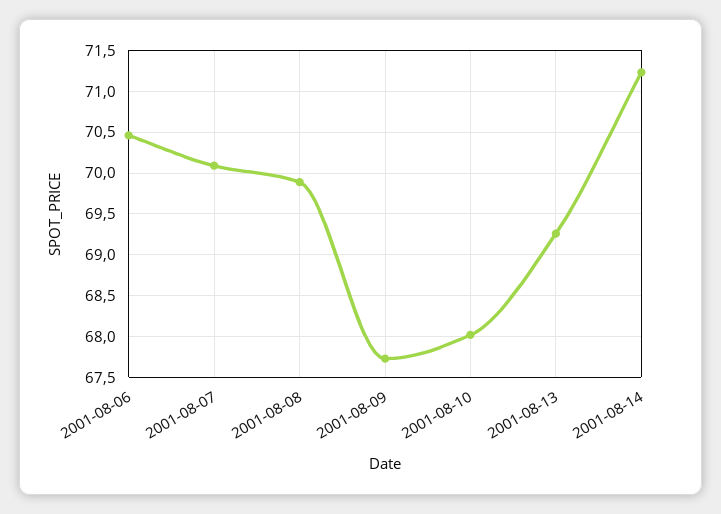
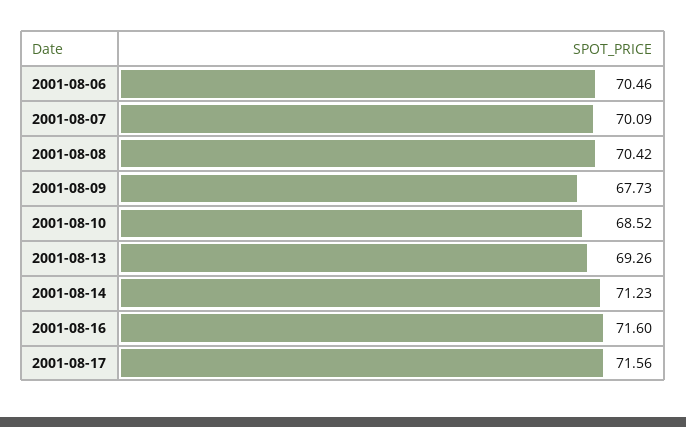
2001-08-08: 69.9 -> 70.42
2001-08-10: 68 -> 68.52
2001-08-16: none -> 71.6
2001-08-17: none -> 71.56

